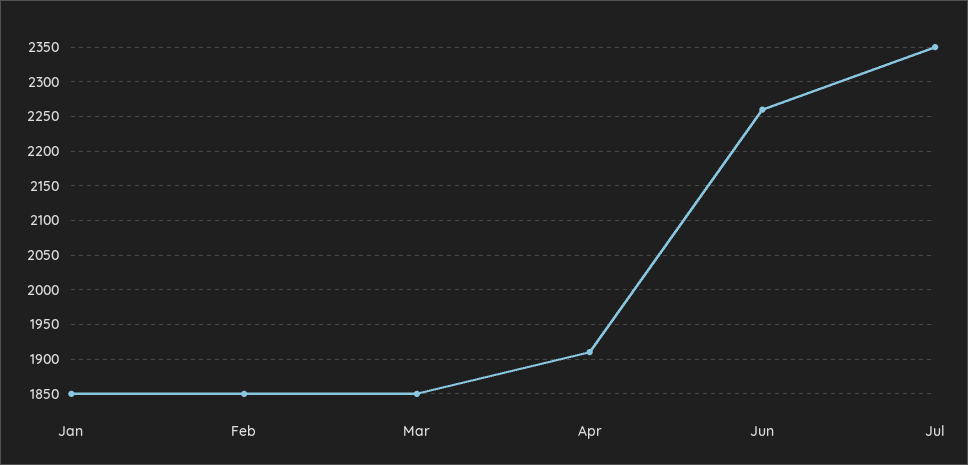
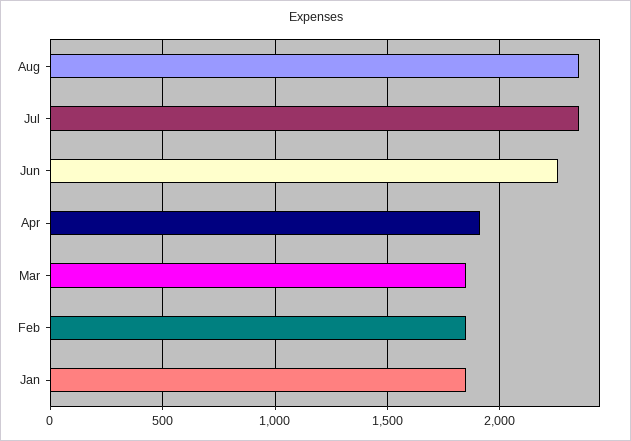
Aug: none -> 2350

